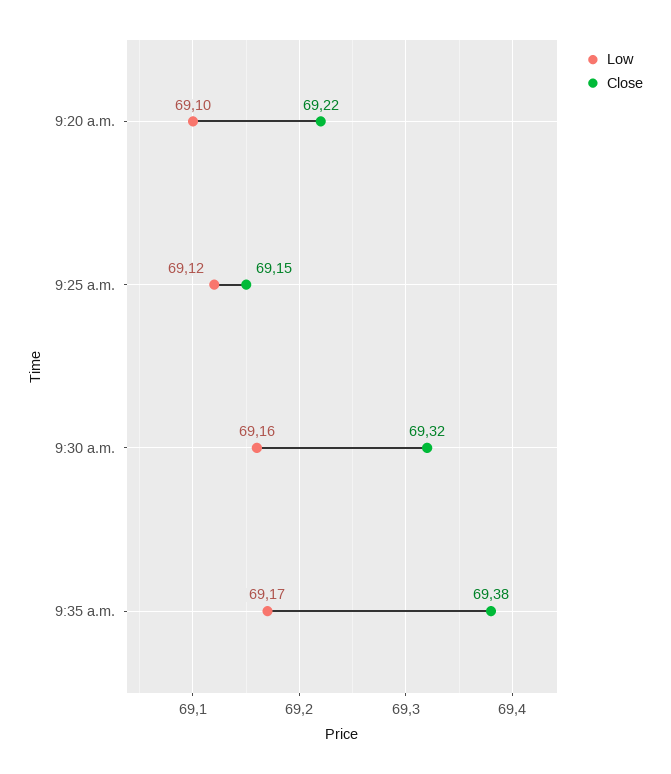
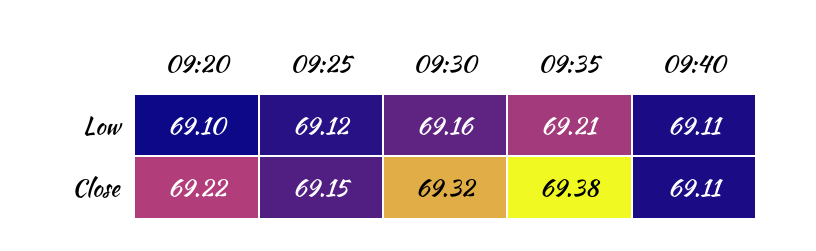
Low, 9:35 a.m.: 69.17 -> 69.21
Low, 09:40: none -> 69.11
Close, 09:40: none -> 69.11

